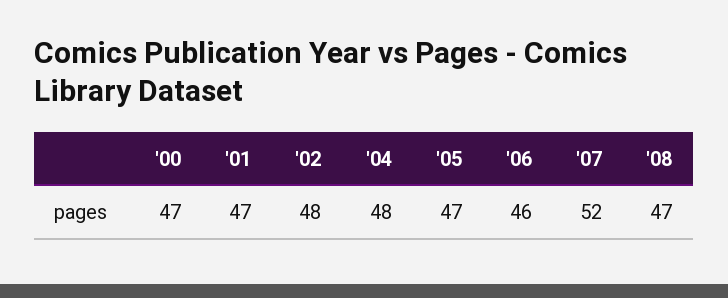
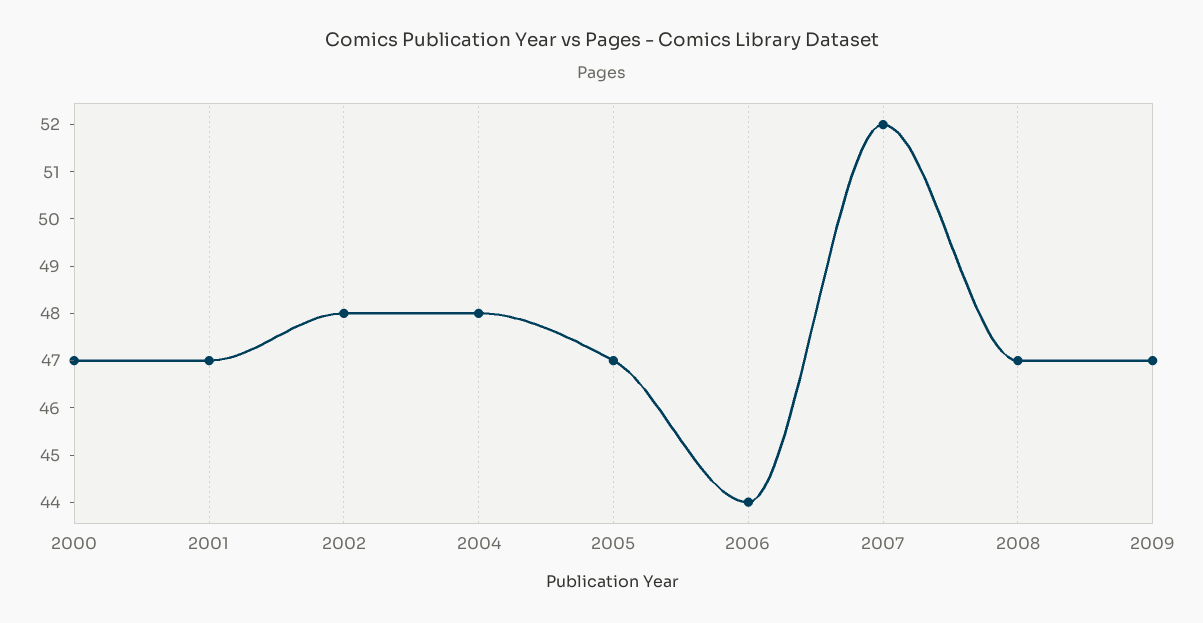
'06: 46 -> 44
2009: none -> 47

